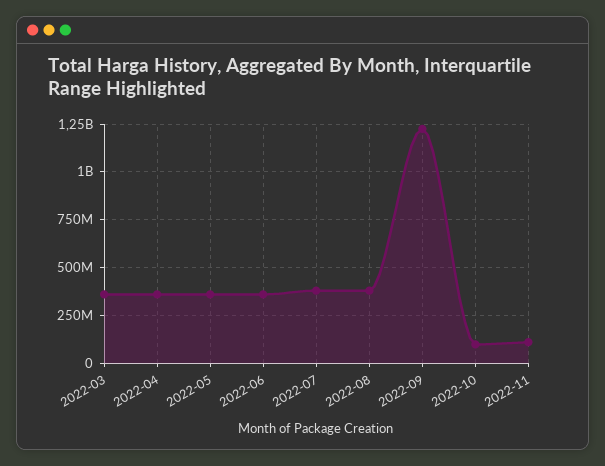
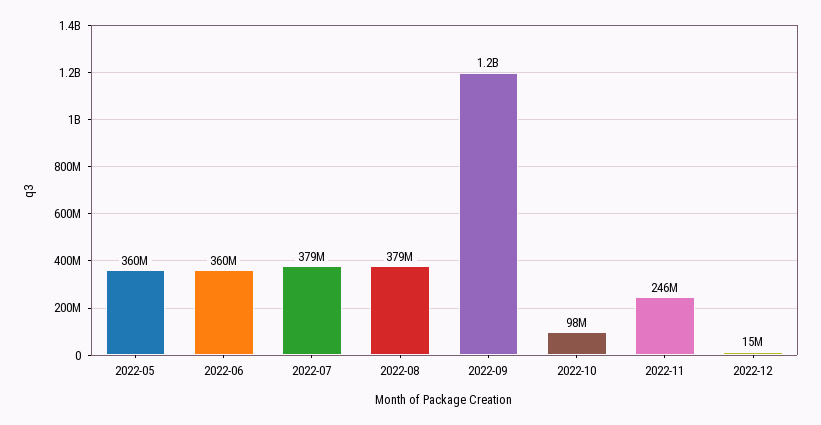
2022-03: 350000000 -> none
2022-04: 350000000 -> none
2022-11: 100000000 -> 246000000
2022-12: none -> 15000000

